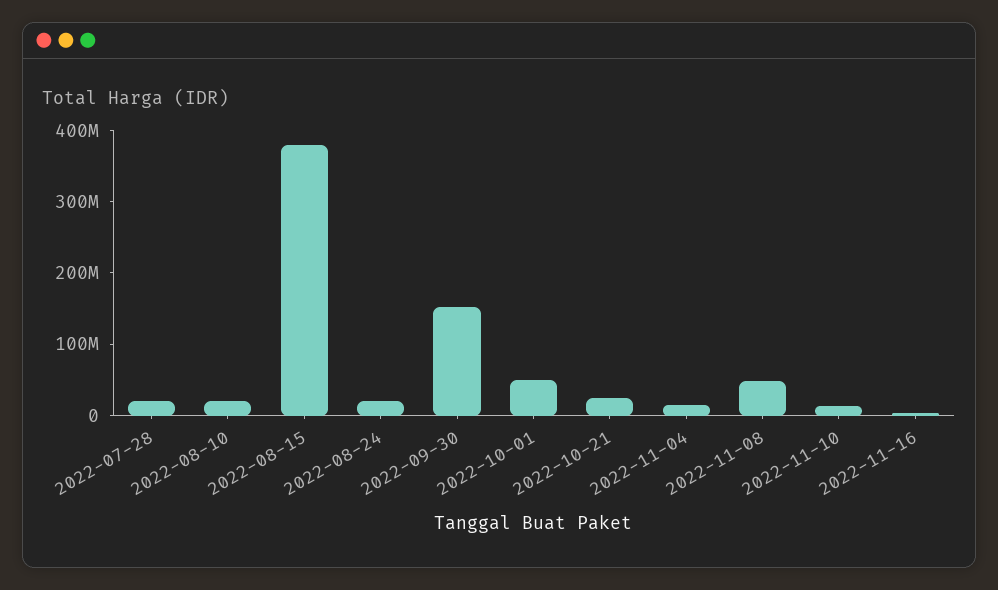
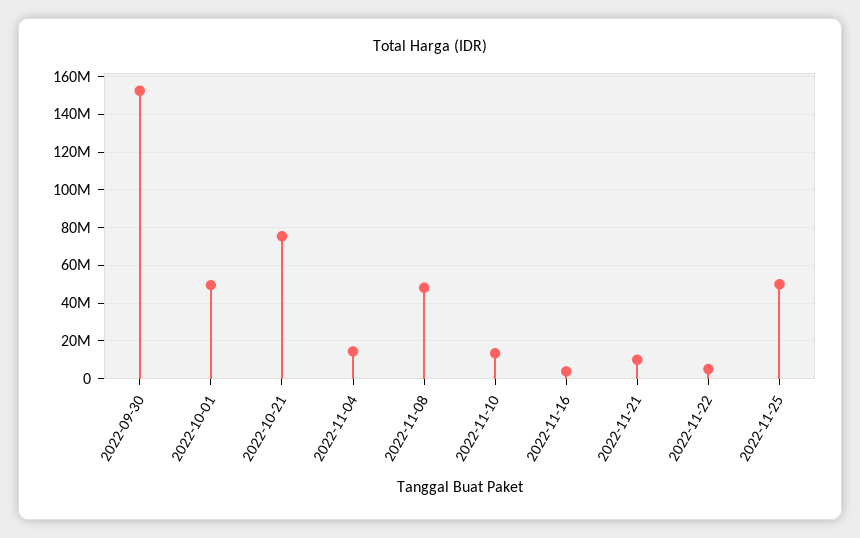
2022-07-28: 20000000 -> none
2022-08-10: 20000000 -> none
2022-08-15: 380000000 -> none
2022-08-24: 20000000 -> none
2022-10-21: 20000000 -> 75000000
2022-11-21: none -> 10000000
2022-11-22: none -> 5000000
2022-11-25: none -> 50000000

